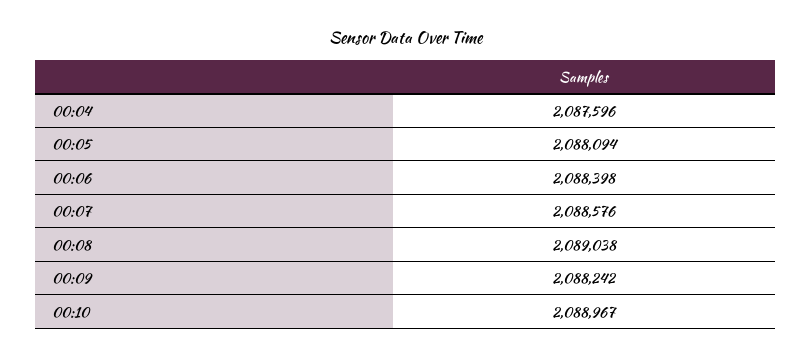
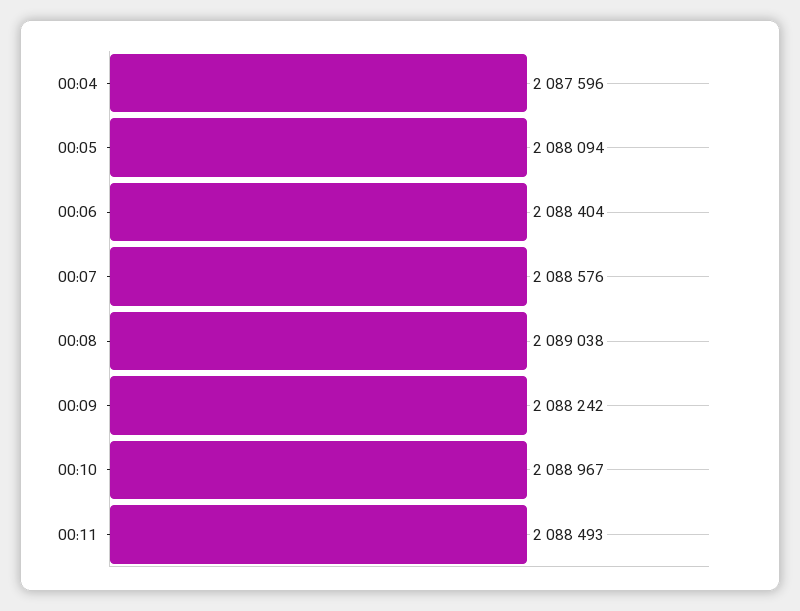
00:06: 2088398 -> 2088404
00:11: none -> 2088493

